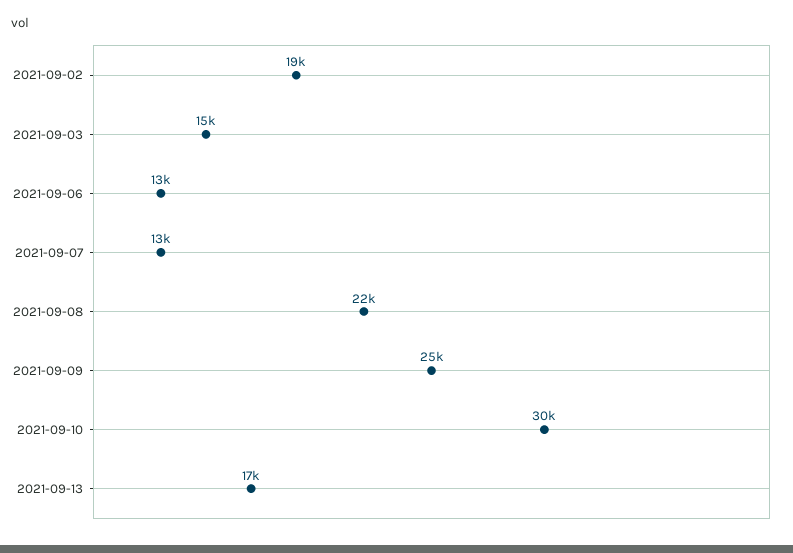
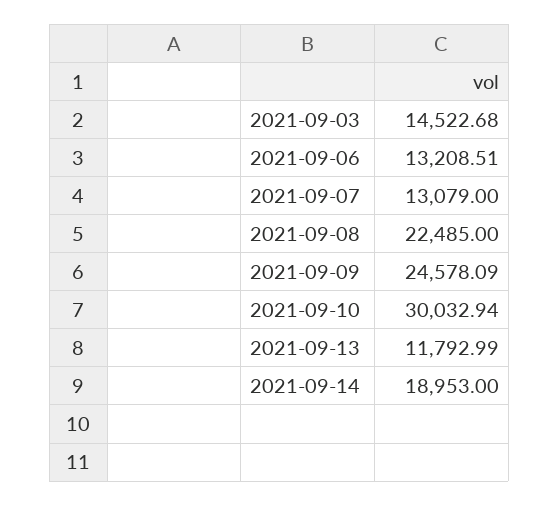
2021-09-02: 19000 -> none
2021-09-13: 17000 -> 11792.99
2021-09-14: none -> 18953

